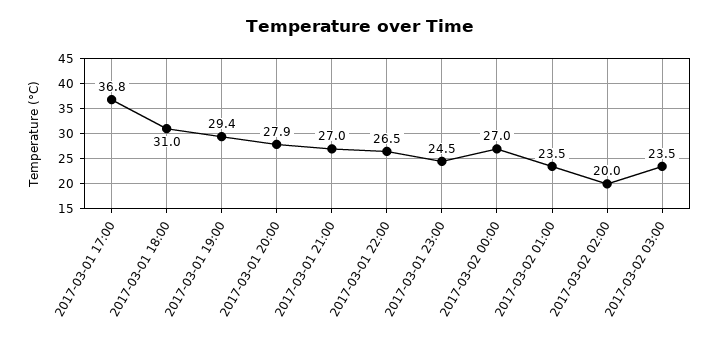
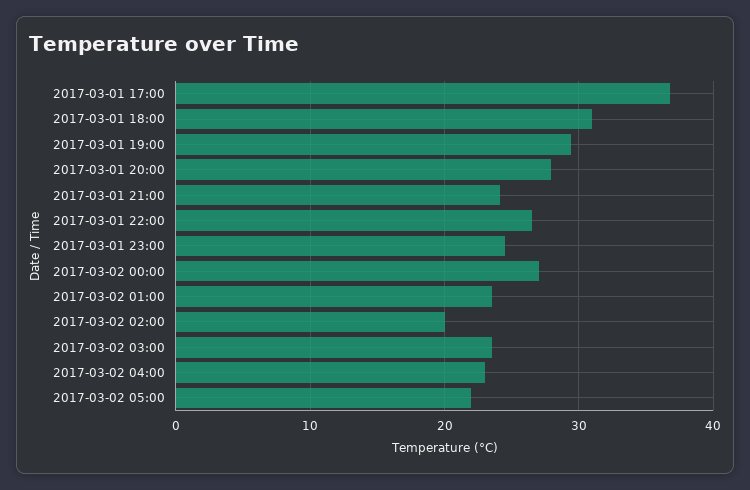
2017-03-01 21:00: 27 -> 24
2017-03-02 04:00: none -> 23
2017-03-02 05:00: none -> 22

